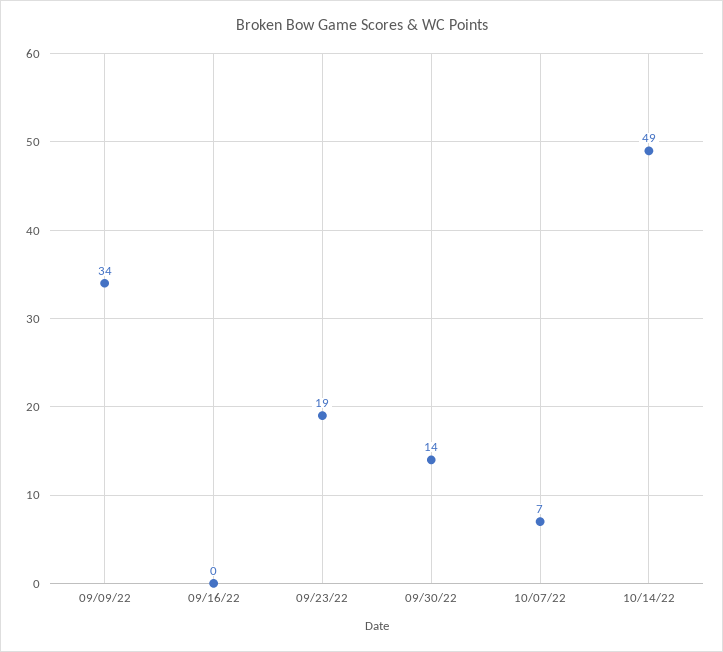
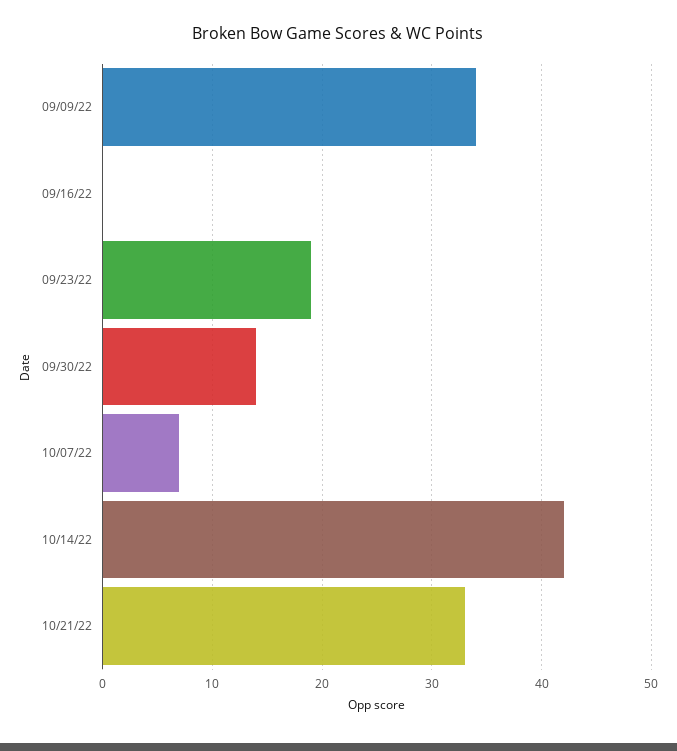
10/14/22: 49 -> 42
10/21/22: none -> 33

